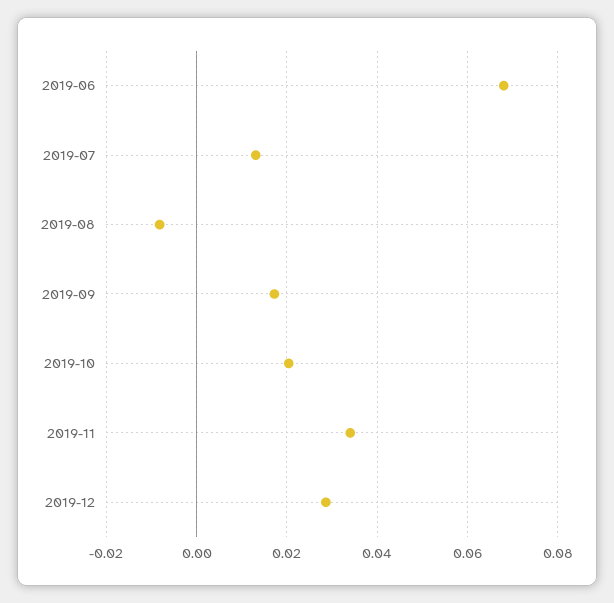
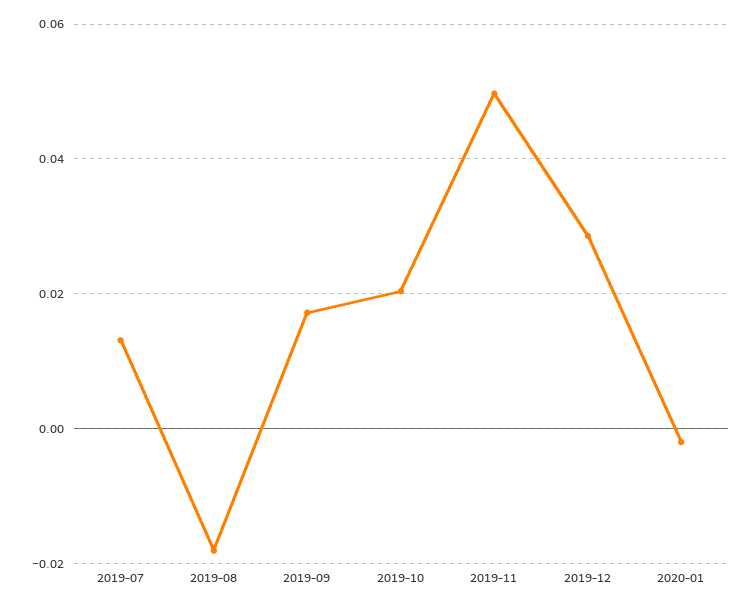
2019-06: 0.068 -> none
2019-08: -0.008 -> -0.018
2019-11: 0.034 -> 0.05
2020-01: none -> -0.002

